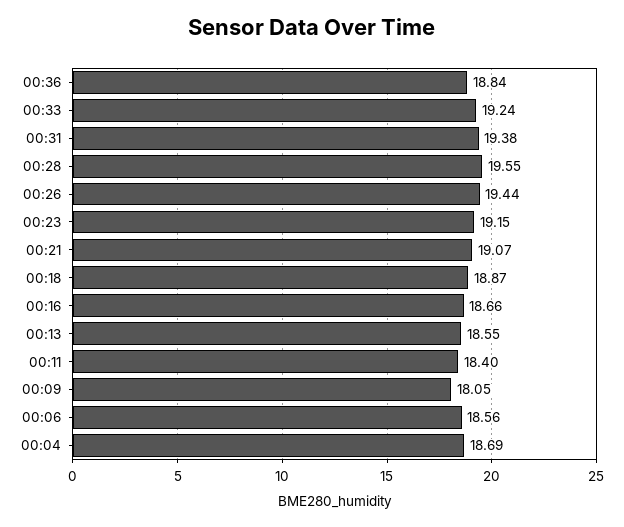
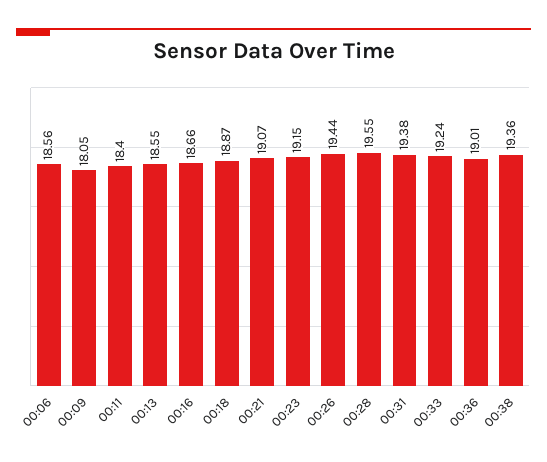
00:36: 18.84 -> 19.01
00:04: 18.69 -> none
00:38: none -> 19.36

